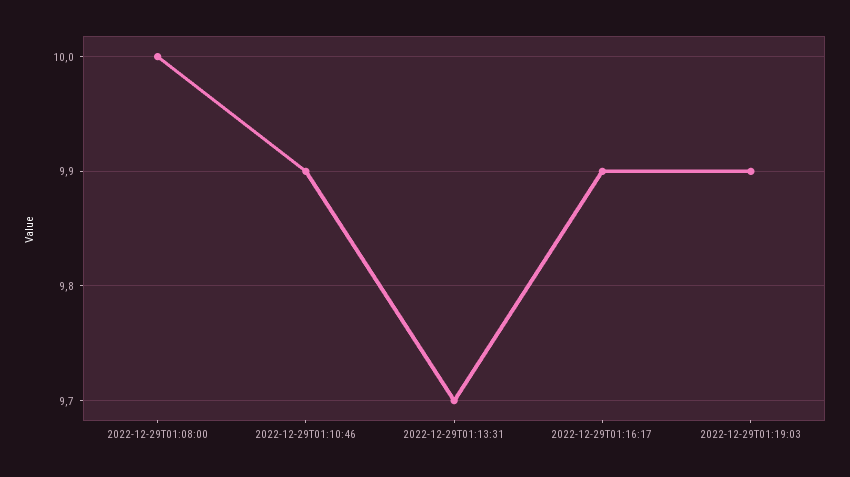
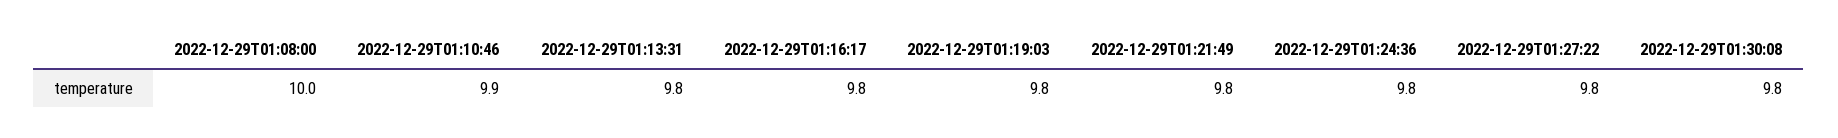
2022-12-29T01:13:31: 9.7 -> 9.8
2022-12-29T01:16:17: 9.9 -> 9.8
2022-12-29T01:19:03: 9.9 -> 9.8
2022-12-29T01:21:49: none -> 9.8
2022-12-29T01:24:36: none -> 9.8
2022-12-29T01:27:22: none -> 9.8
2022-12-29T01:30:08: none -> 9.8

